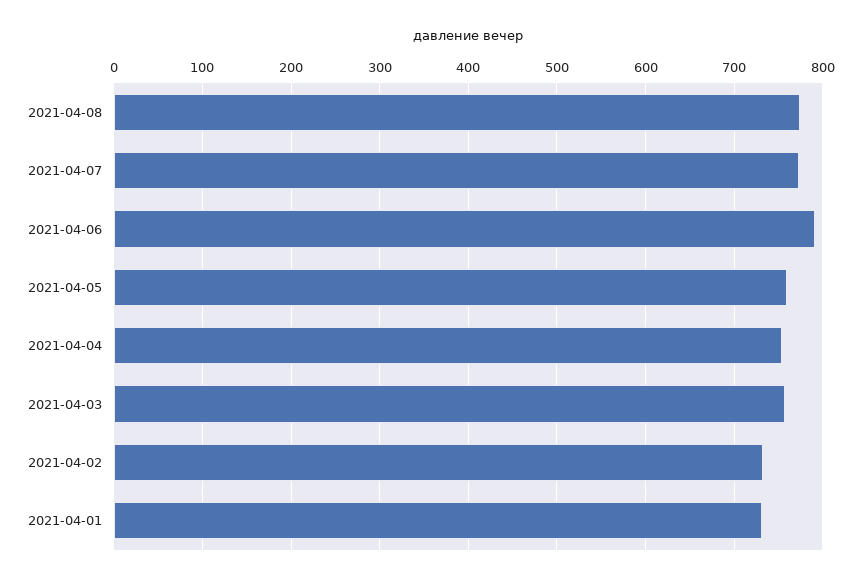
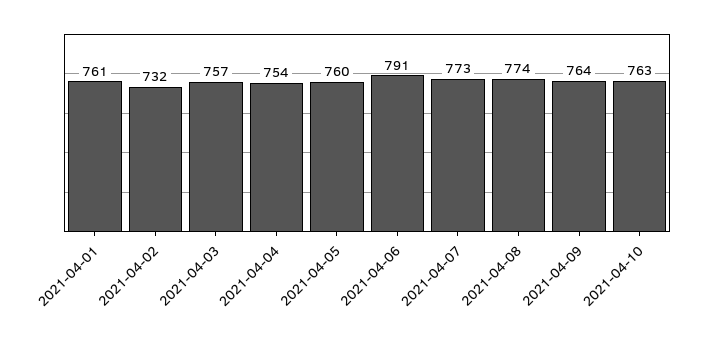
2021-04-01: 730 -> 761
2021-04-09: none -> 764
2021-04-10: none -> 763

